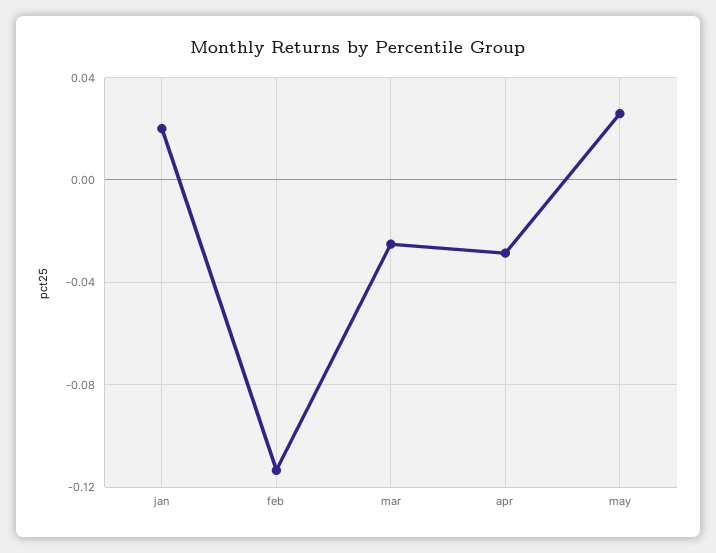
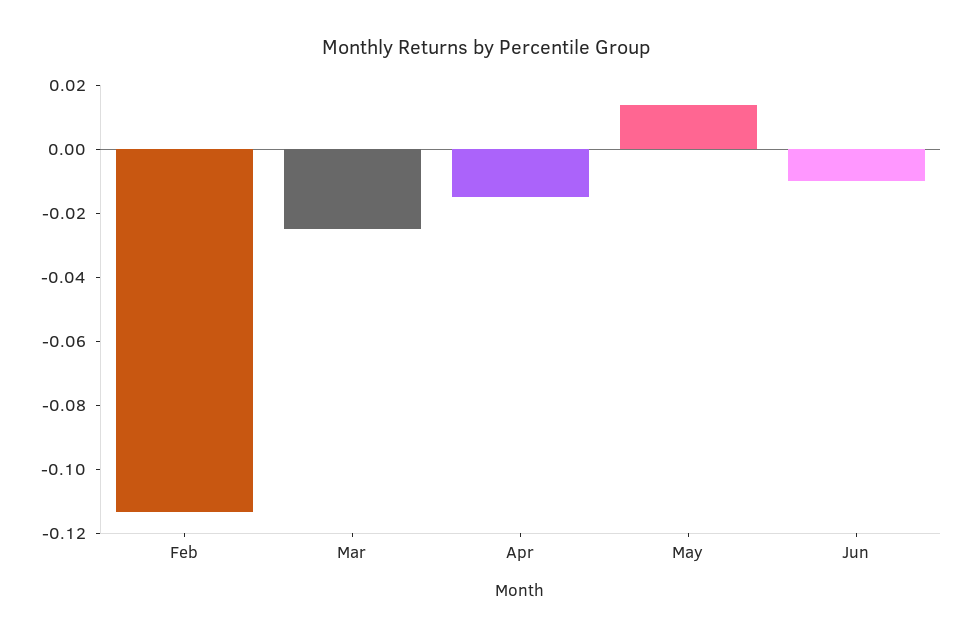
jan: 0.02 -> none
apr: -0.03 -> -0.015
may: 0.025 -> 0.015
Jun: none -> -0.01

